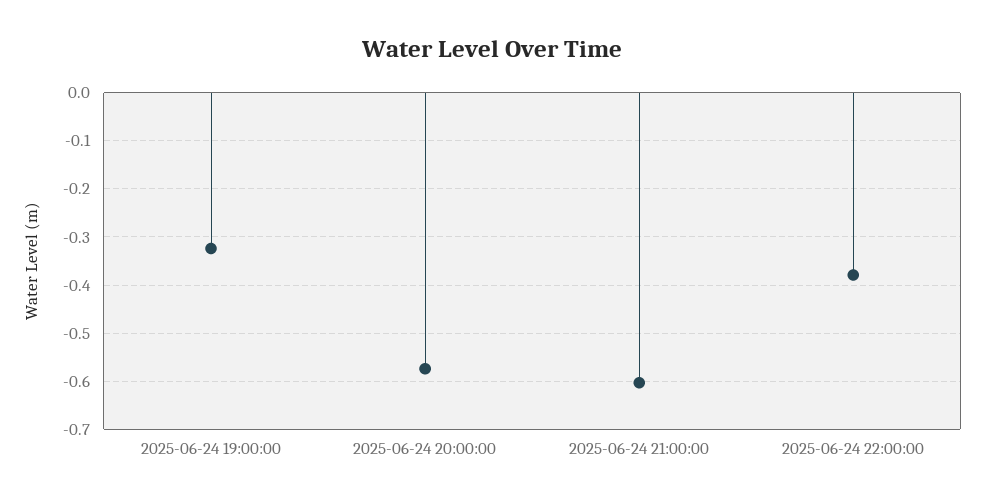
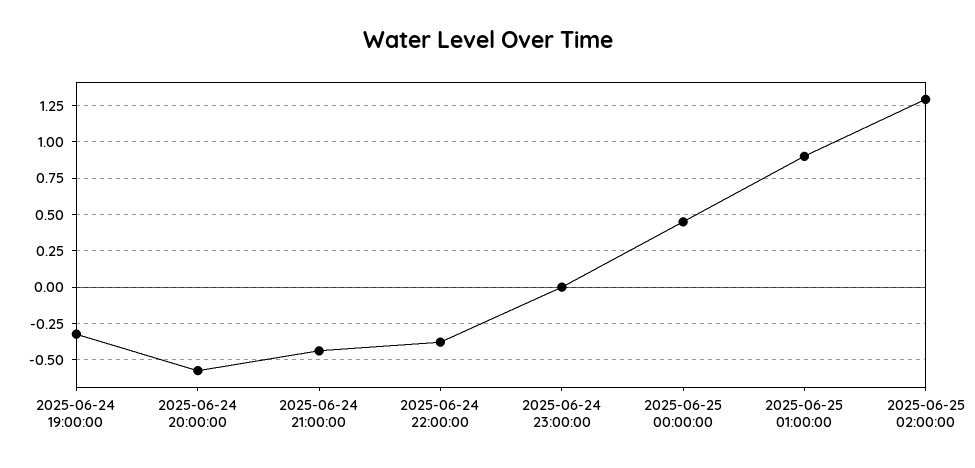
2025-06-24 21:00:00: -0.6 -> -0.45
2025-06-24 23:00:00: none -> 0
2025-06-25 00:00:00: none -> 0.45
2025-06-25 01:00:00: none -> 0.9
2025-06-25 02:00:00: none -> 1.3

